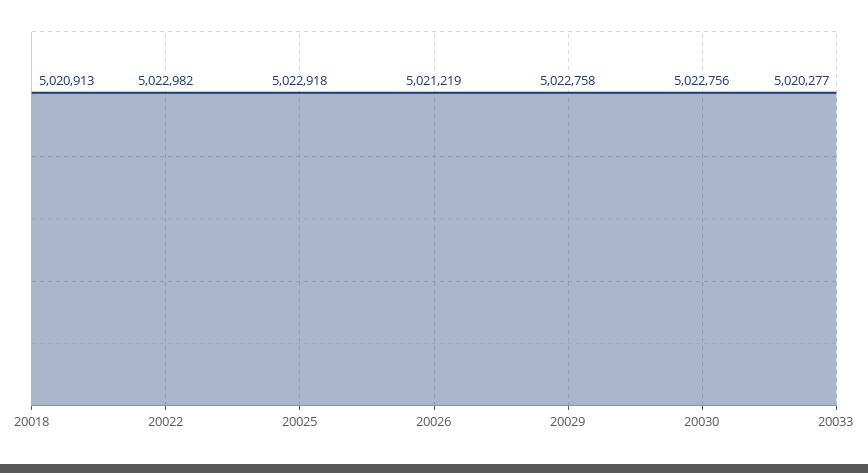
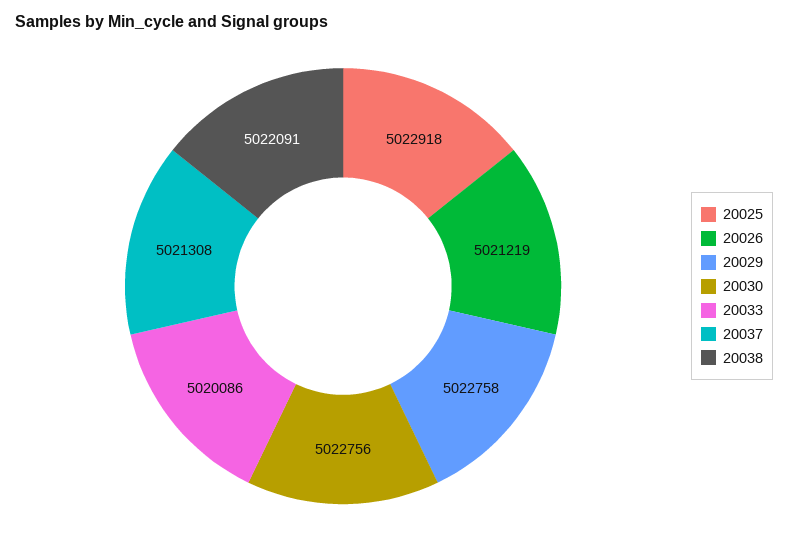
20018: 5020913 -> none
20022: 5022982 -> none
20033: 5020277 -> 5020086
20037: none -> 5021308
20038: none -> 5022091

